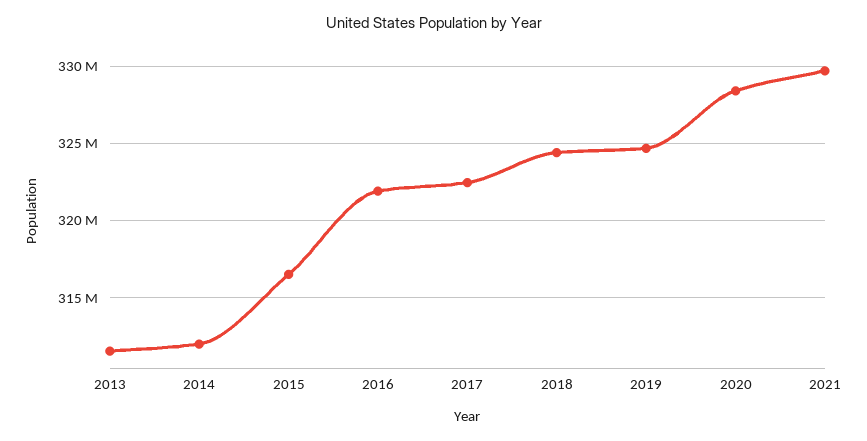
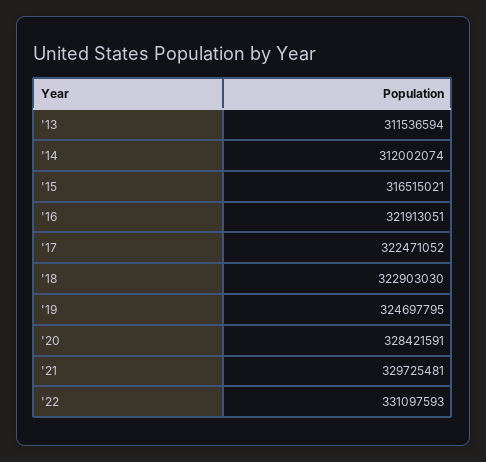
2018: 324500000 -> 322903030
'22: none -> 331097593

